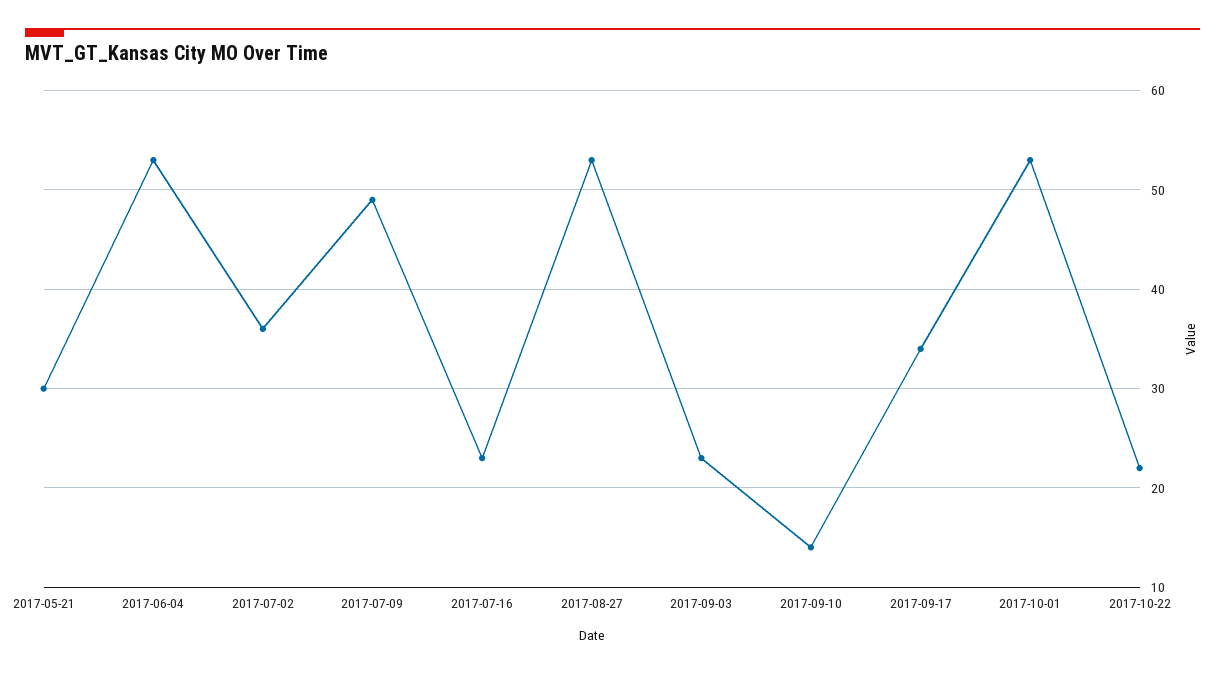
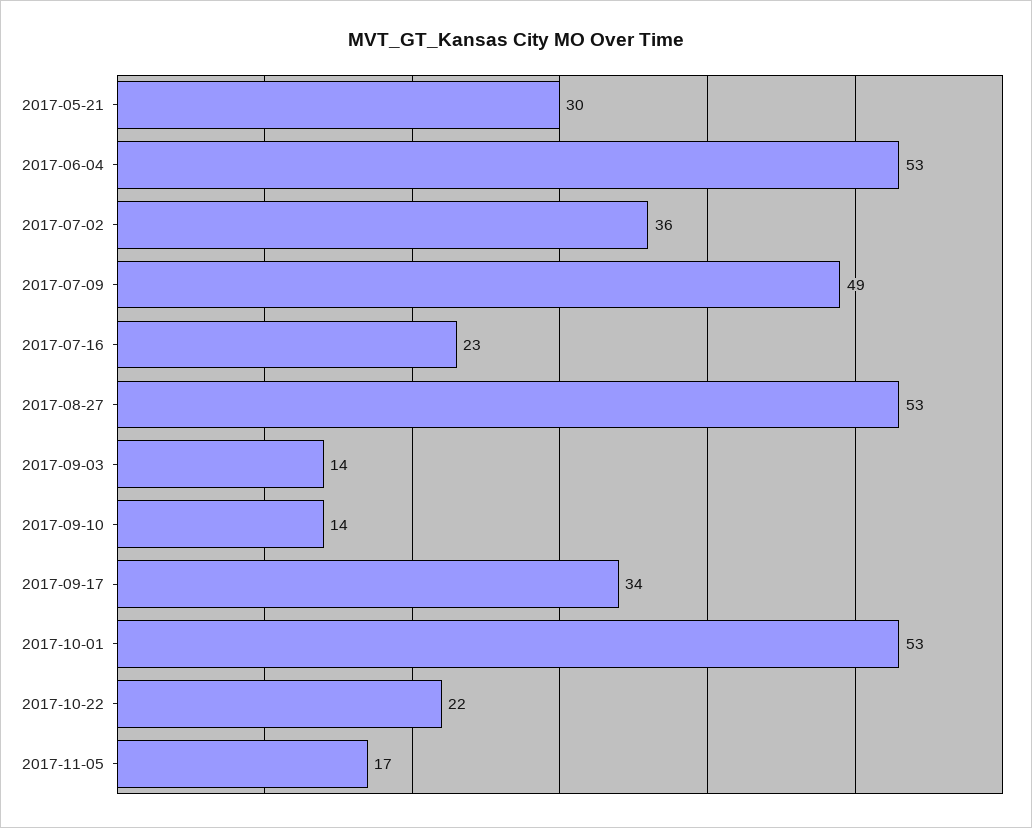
2017-09-03: 23 -> 14
2017-11-05: none -> 17

